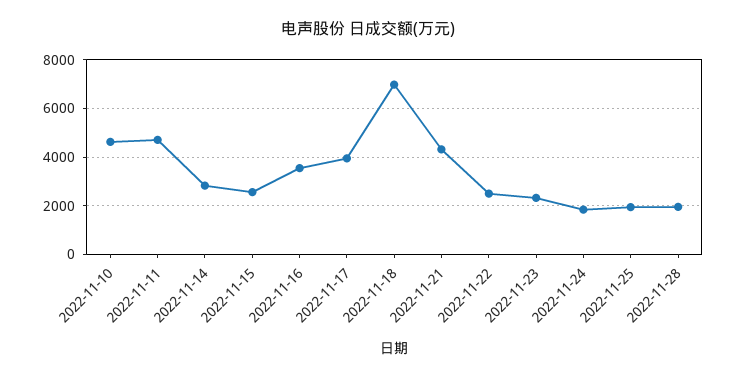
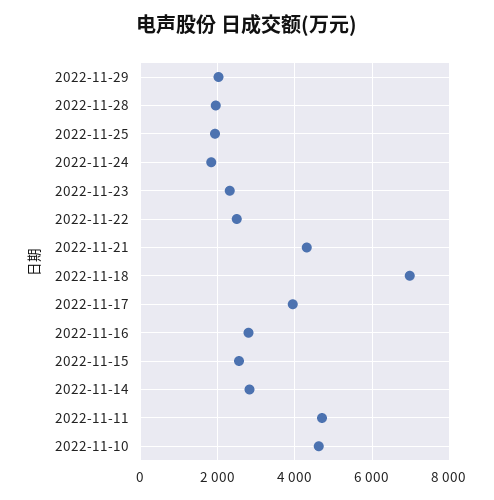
2022-11-16: 3500 -> 2800
2022-11-29: none -> 2000

